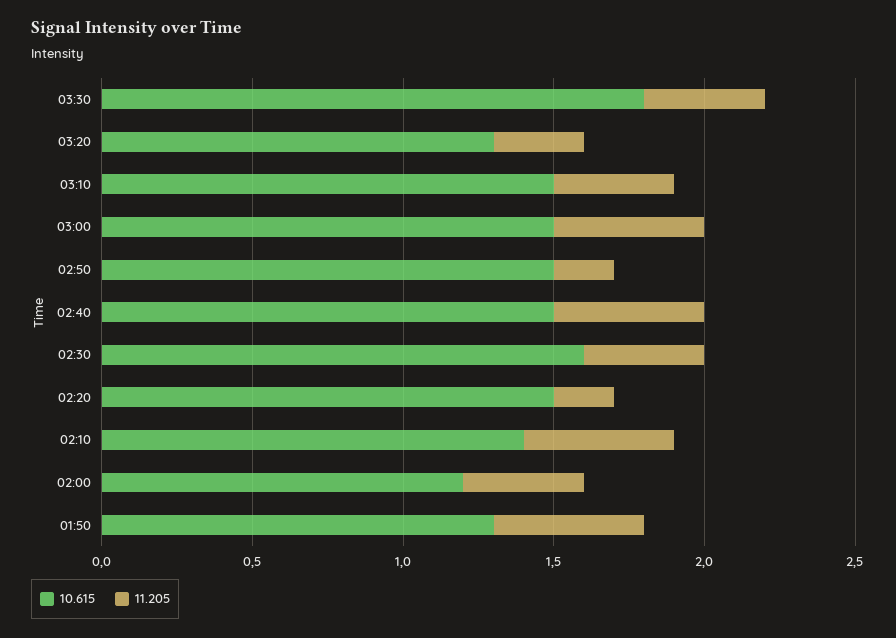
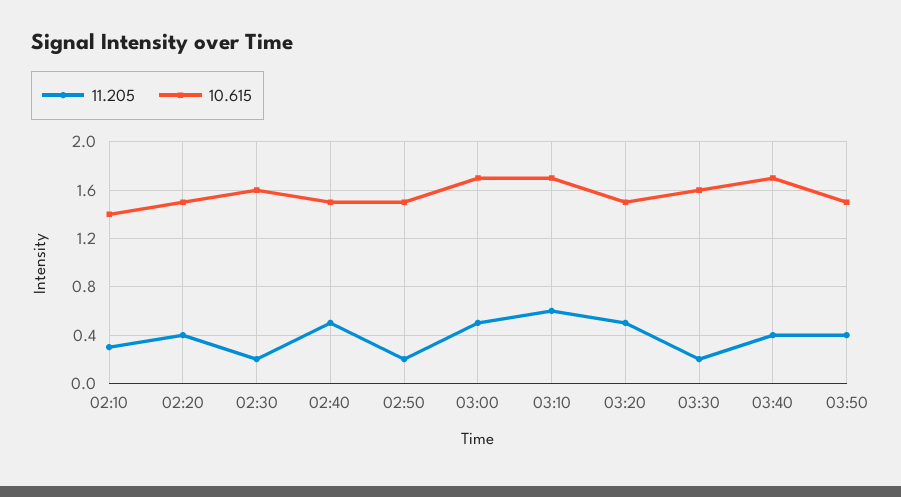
10.615, 03:30: 1.8 -> 1.6
11.205, 03:30: 0.4 -> 0.2
10.615, 03:20: 1.3 -> 1.5
11.205, 03:20: 0.3 -> 0.5
10.615, 03:10: 1.5 -> 1.7
11.205, 03:10: 0.4 -> 0.6
10.615, 03:00: 1.5 -> 1.7
11.205, 02:30: 0.4 -> 0.2
11.205, 02:20: 0.2 -> 0.4
11.205, 02:10: 0.5 -> 0.3
10.615, 02:00: 1.2 -> none
11.205, 02:00: 0.4 -> none
10.615, 01:50: 1.3 -> none
11.205, 01:50: 0.5 -> none
11.205, 03:40: none -> 0.4
10.615, 03:40: none -> 1.7
11.205, 03:50: none -> 0.4
10.615, 03:50: none -> 1.5

